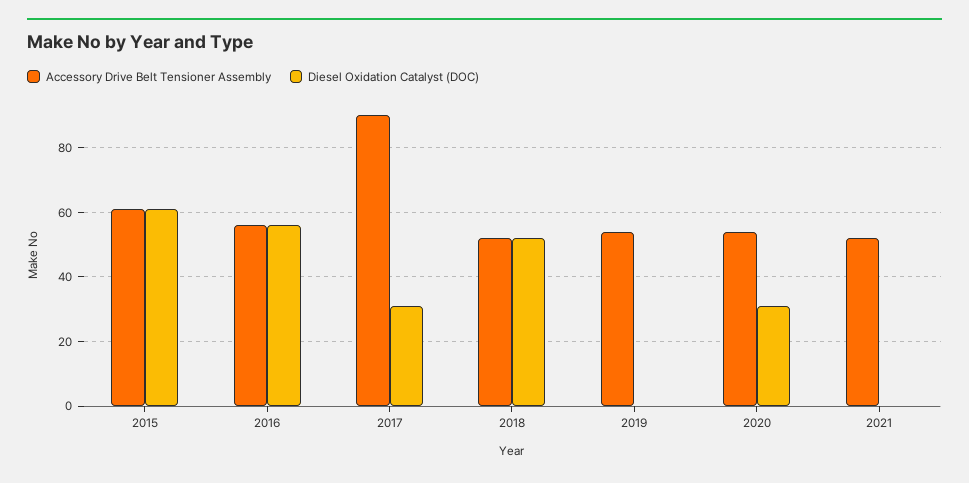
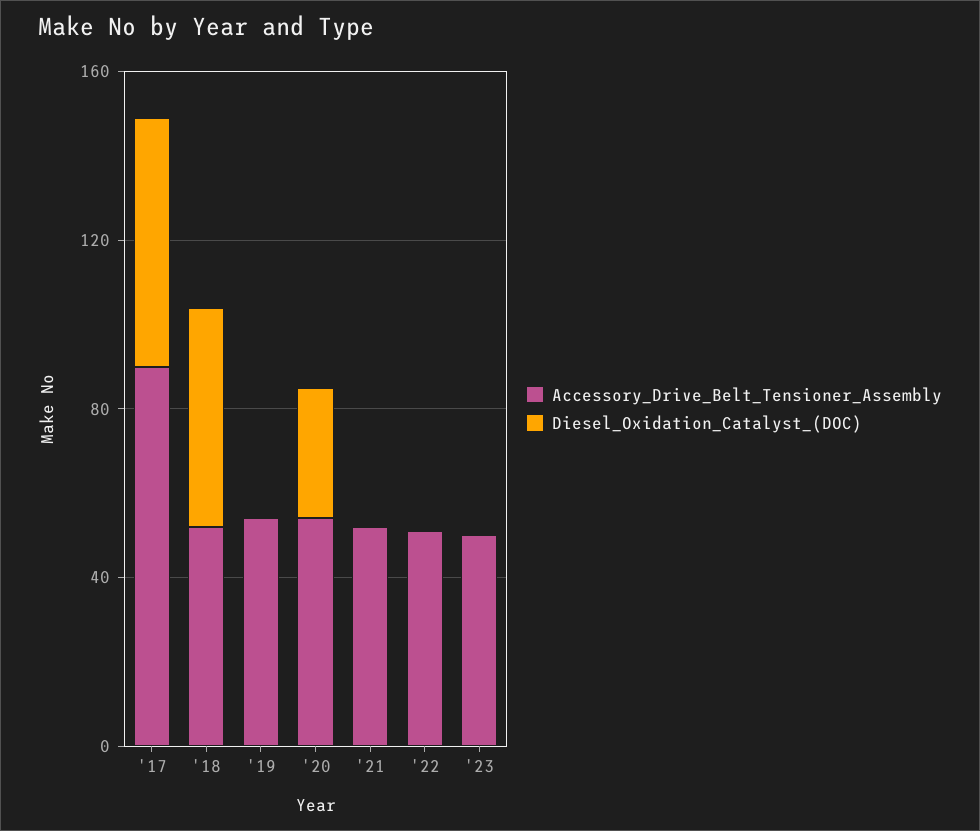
Accessory Drive Belt Tensioner Assembly, 2015: 60 -> none
Diesel Oxidation Catalyst (DOC), 2015: 60 -> none
Accessory Drive Belt Tensioner Assembly, 2016: 55 -> none
Diesel Oxidation Catalyst (DOC), 2016: 55 -> none
Diesel Oxidation Catalyst (DOC), 2017: 30 -> 60
Accessory Drive Belt Tensioner Assembly, '22: none -> 50
Diesel Oxidation Catalyst (DOC), '22: none -> 0
Accessory Drive Belt Tensioner Assembly, '23: none -> 50
Diesel Oxidation Catalyst (DOC), '23: none -> 0

